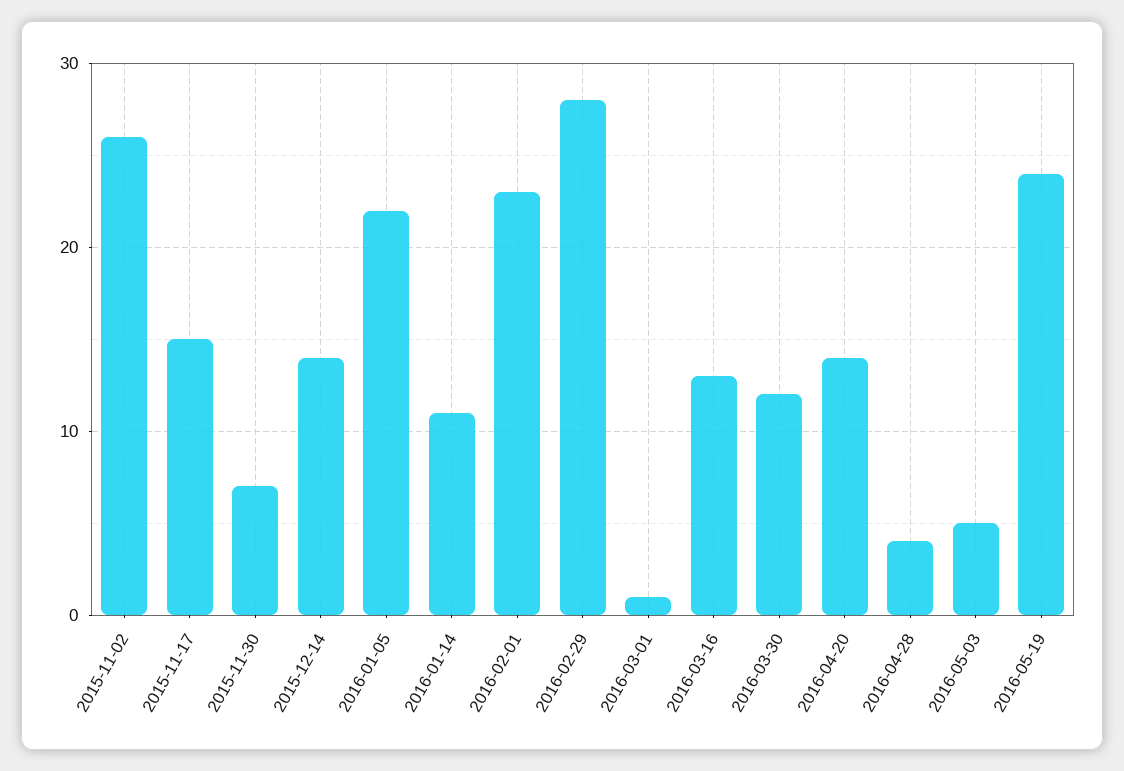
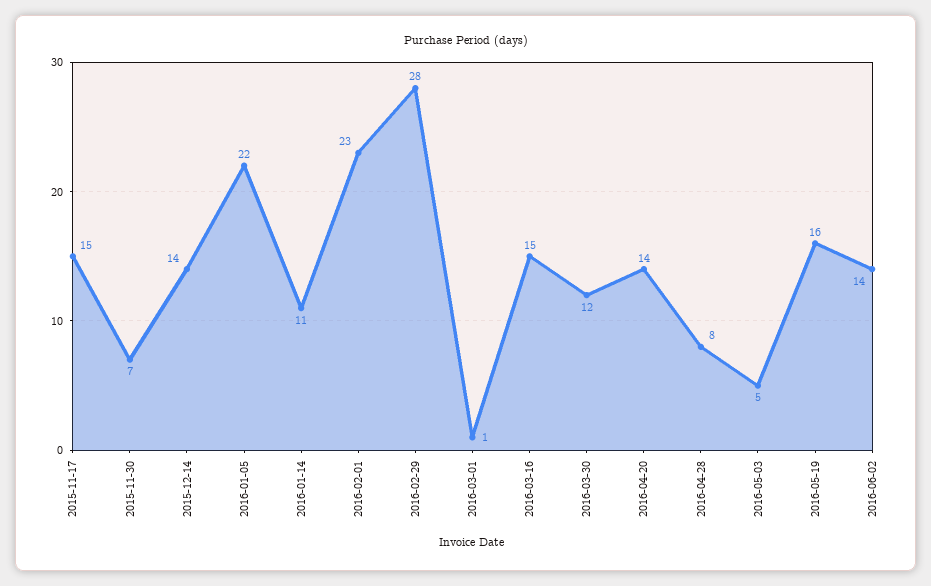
2015-11-02: 26 -> none
2016-03-16: 13 -> 15
2016-04-28: 4 -> 8
2016-05-19: 24 -> 16
2016-06-02: none -> 14

